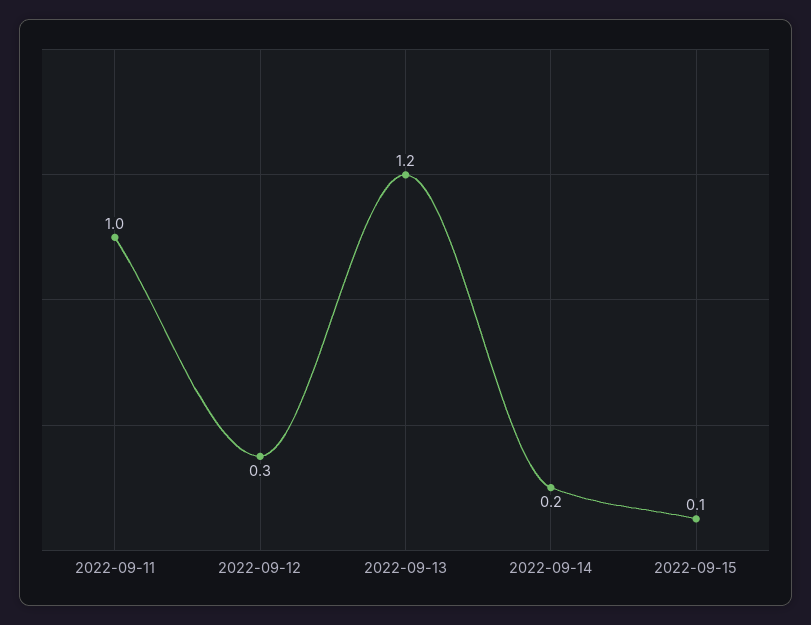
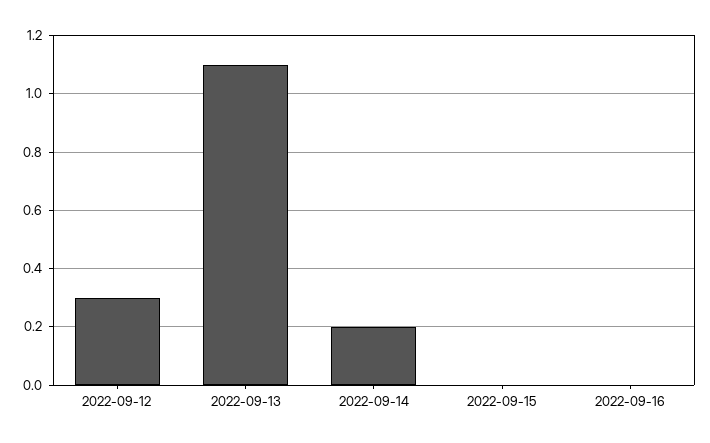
2022-09-11: 1 -> none
2022-09-13: 1.2 -> 1.1
2022-09-15: 0.1 -> 0
2022-09-16: none -> 0

